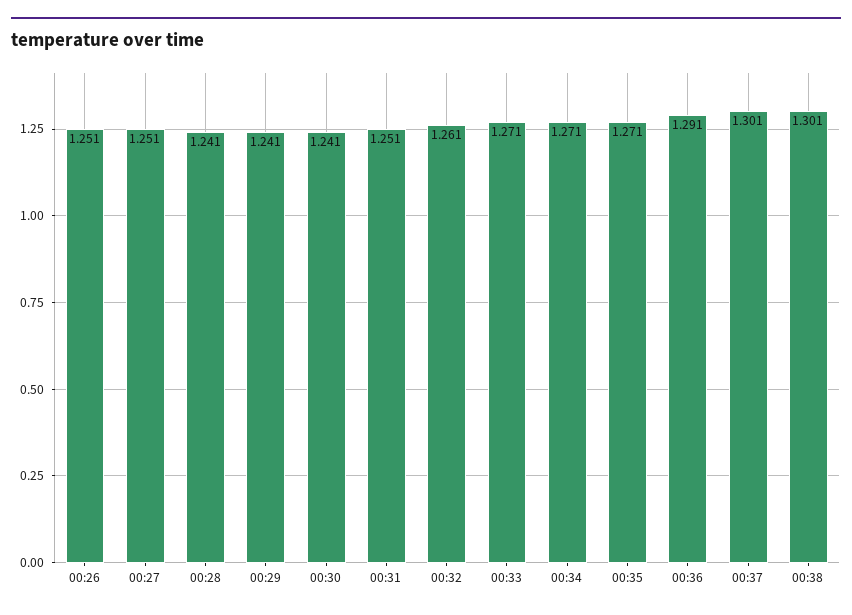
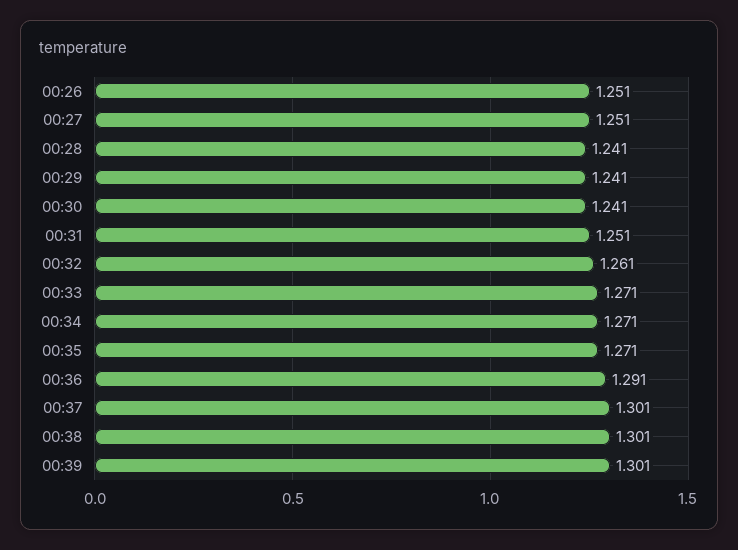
00:39: none -> 1.301

